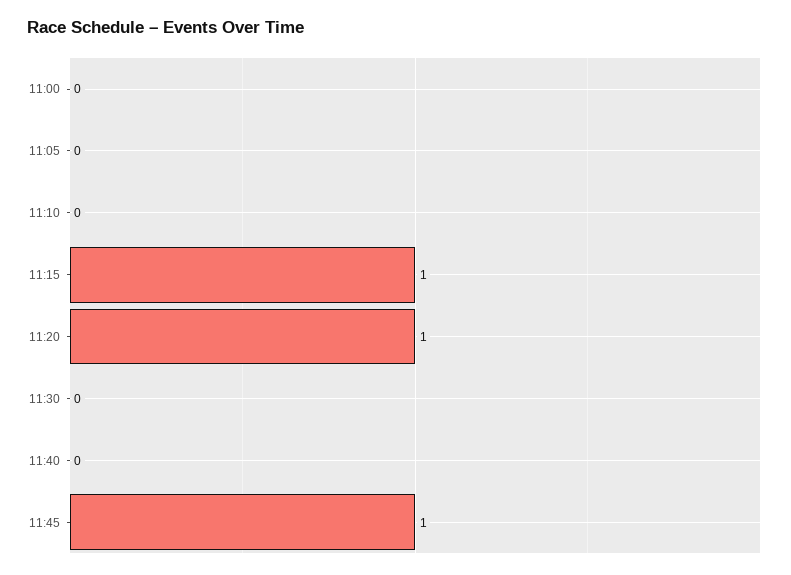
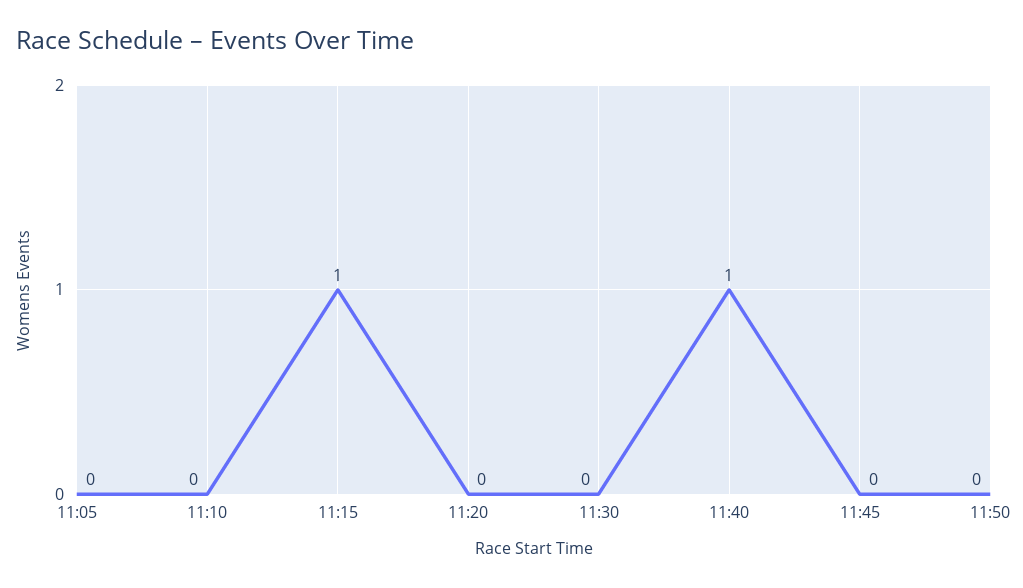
11:00: 0 -> none
11:20: 1 -> 0
11:40: 0 -> 1
11:45: 1 -> 0
11:50: none -> 0

